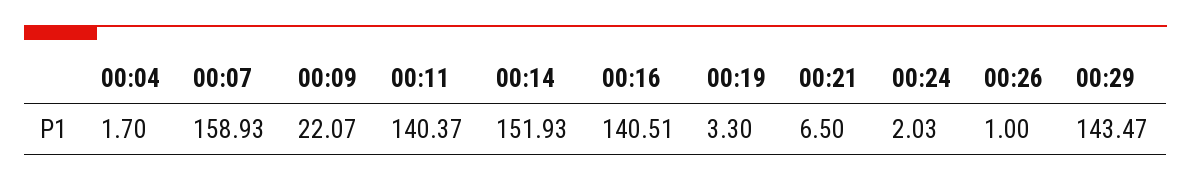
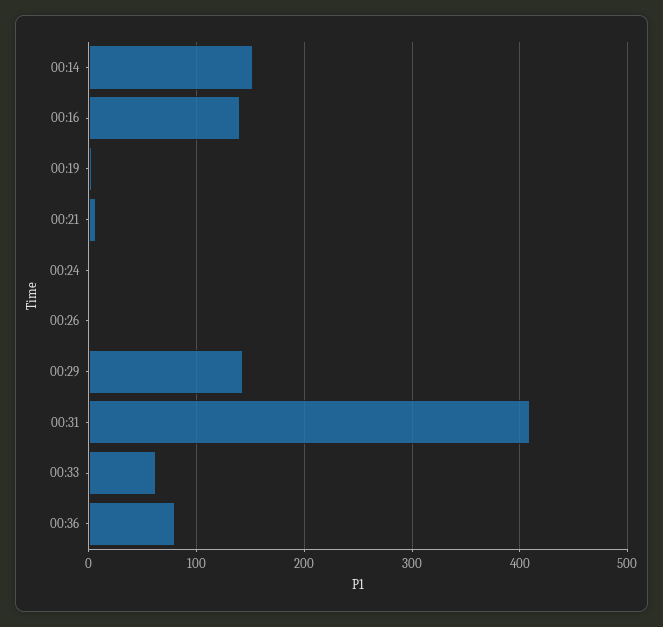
00:04: 1.7 -> none
00:07: 158.93 -> none
00:09: 22.07 -> none
00:11: 140.37 -> none
00:31: none -> 410
00:33: none -> 60
00:36: none -> 80

